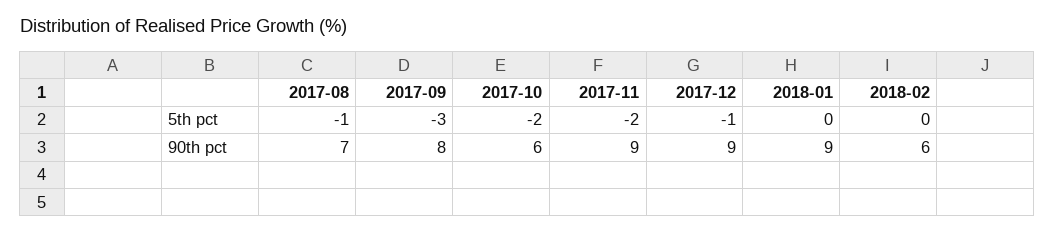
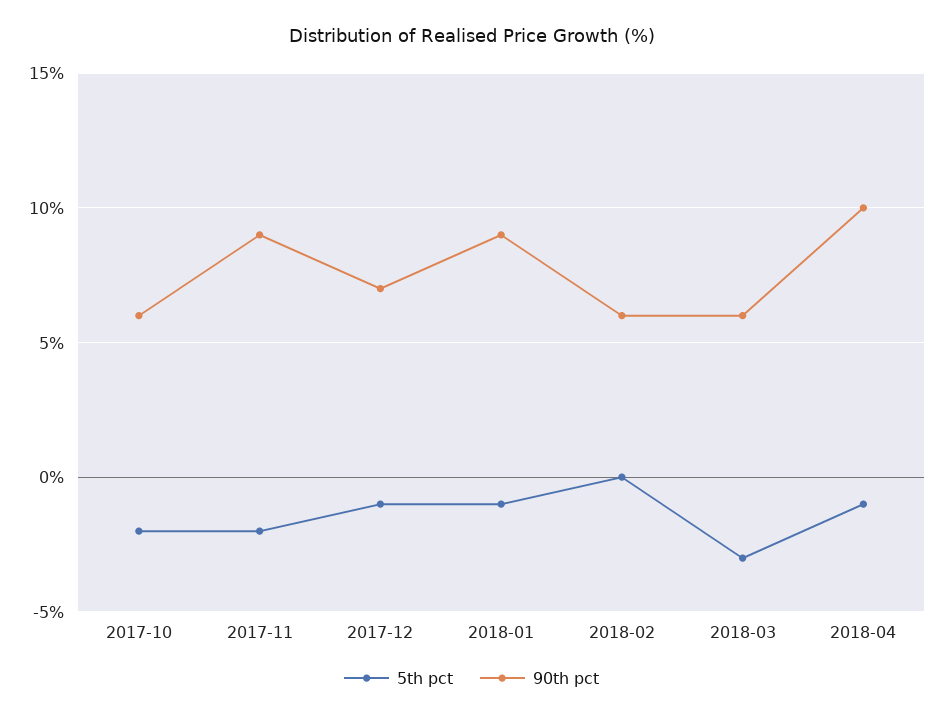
5th pct, 2017-08: -1 -> none
5th pct, 2017-09: -3 -> none
5th pct, 2018-01: 0 -> -1
90th pct, 2017-08: 7 -> none
90th pct, 2017-09: 8 -> none
90th pct, 2017-12: 9 -> 7
5th pct, 2018-03: none -> -3
90th pct, 2018-03: none -> 6
5th pct, 2018-04: none -> -1
90th pct, 2018-04: none -> 10

